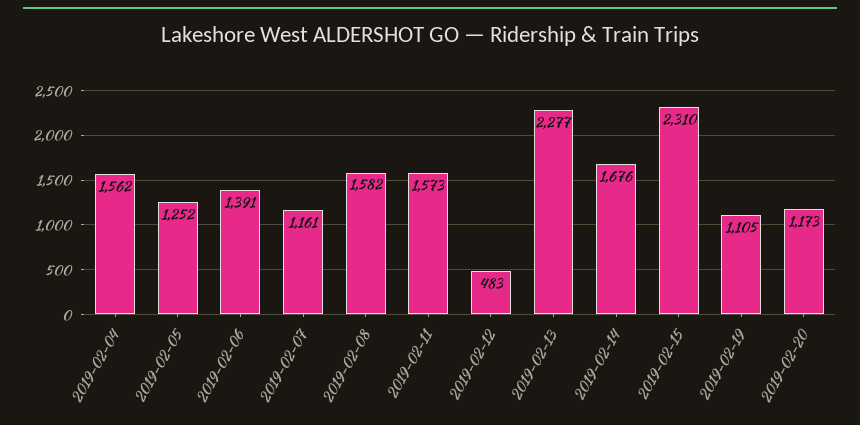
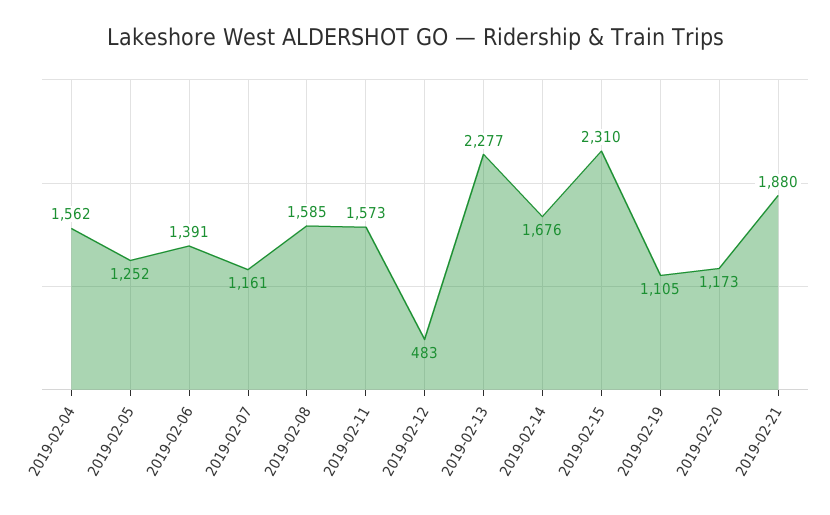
2019-02-08: 1582 -> 1585
2019-02-21: none -> 1880

